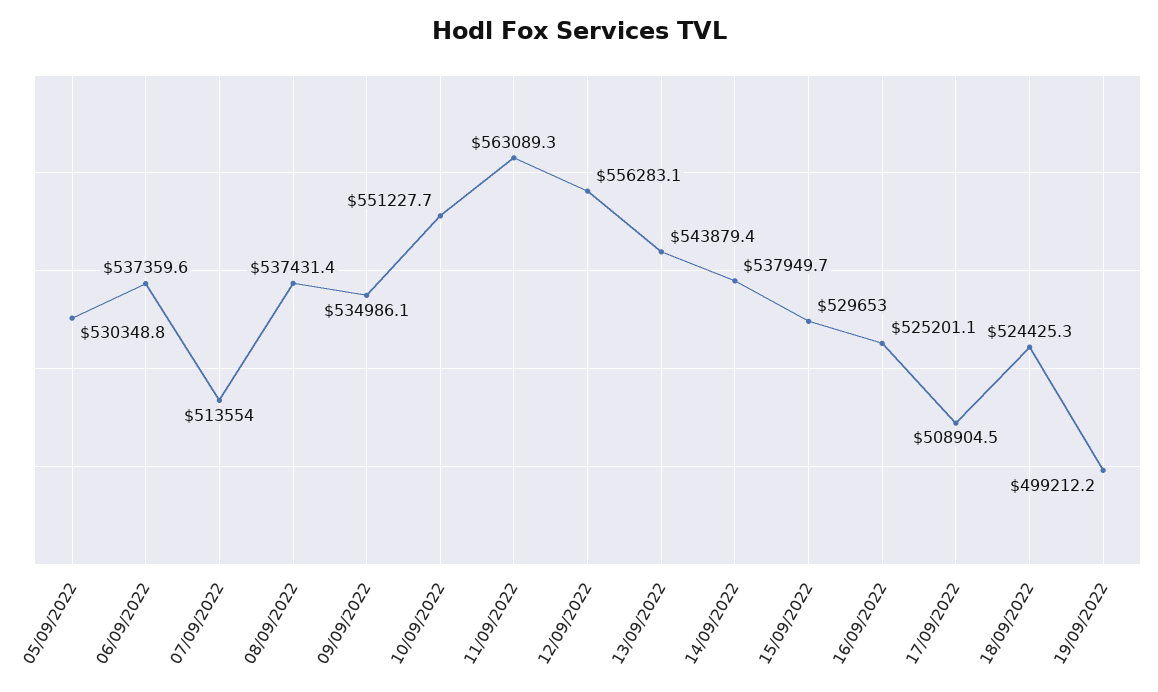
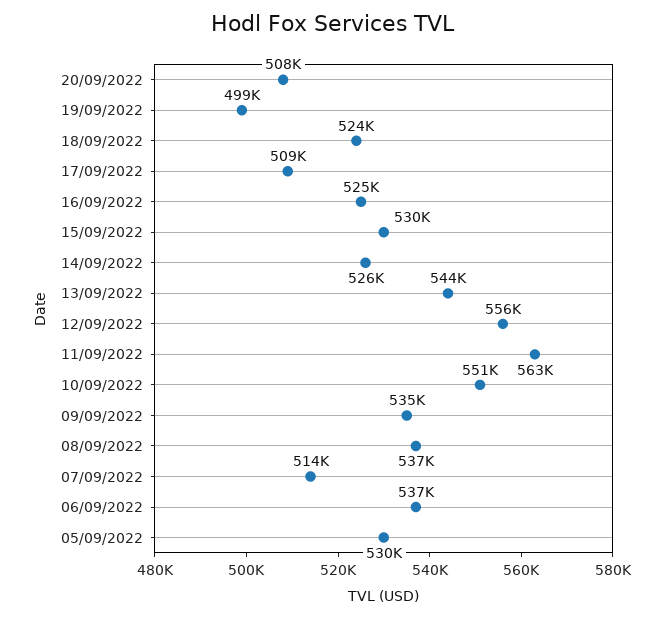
14/09/2022: 537949.7 -> 526000
20/09/2022: none -> 508000

